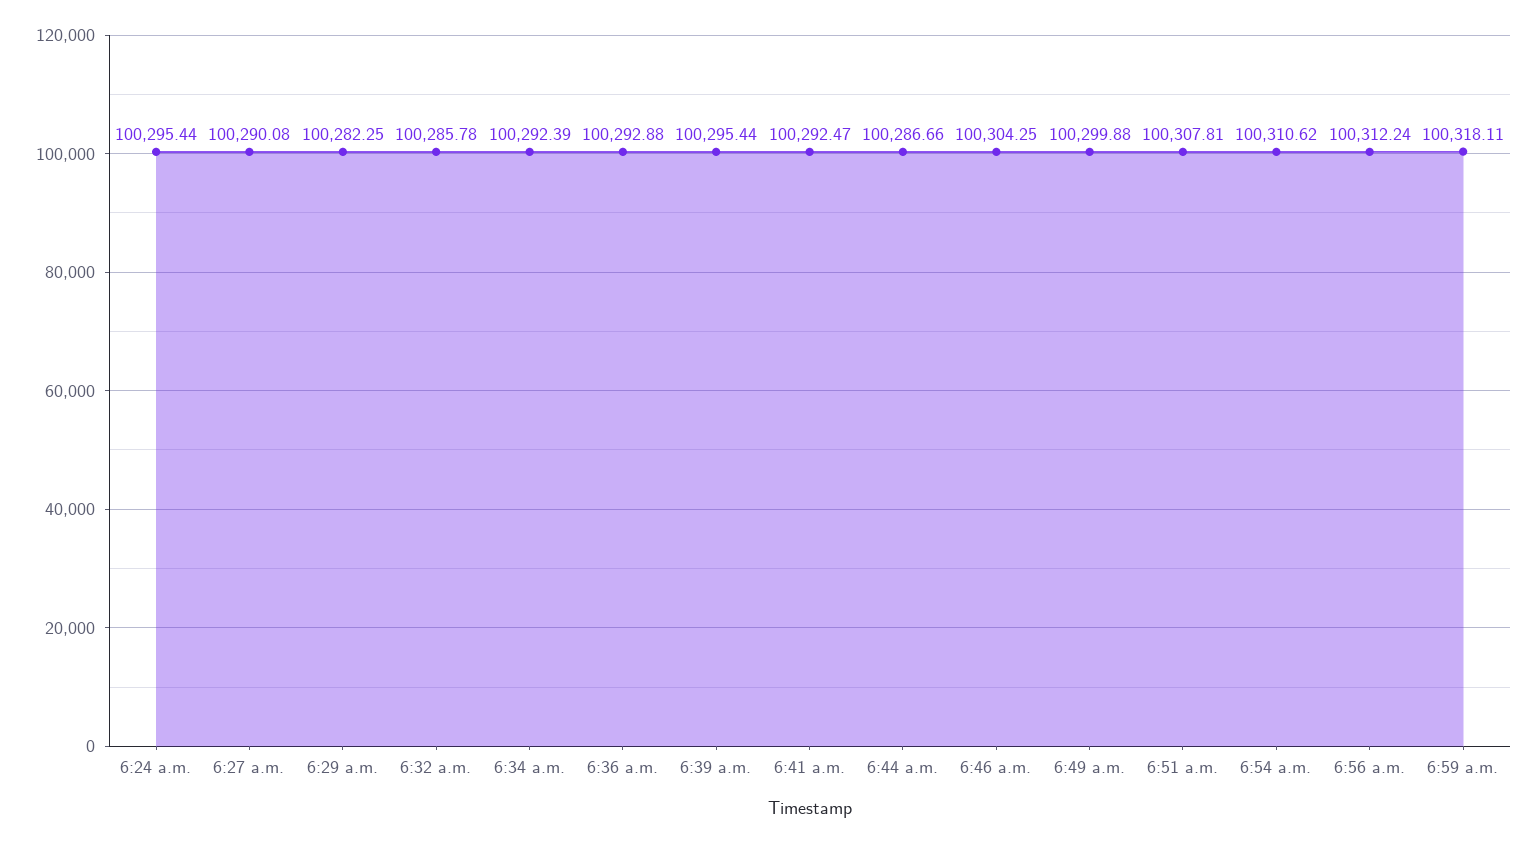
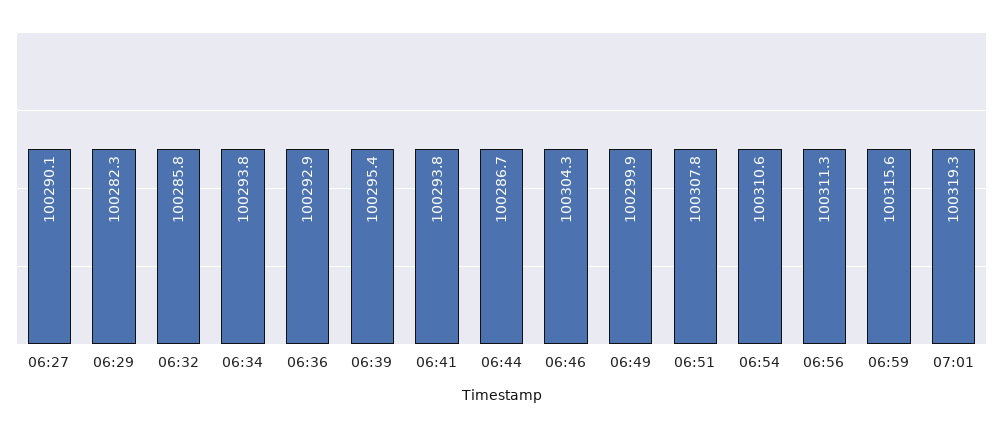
6:24 a.m.: 100295.44 -> none
6:34 a.m.: 100292.39 -> 100293.8
6:41 a.m.: 100292.47 -> 100293.8
6:56 a.m.: 100312.24 -> 100311.3
6:59 a.m.: 100318.11 -> 100315.6
07:01: none -> 100319.3

